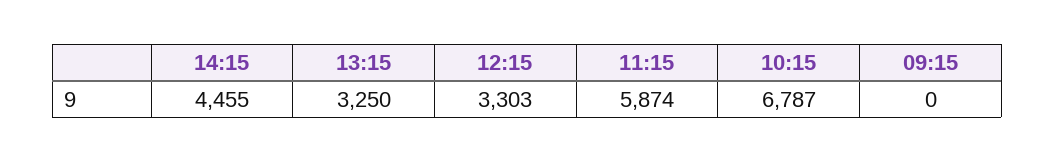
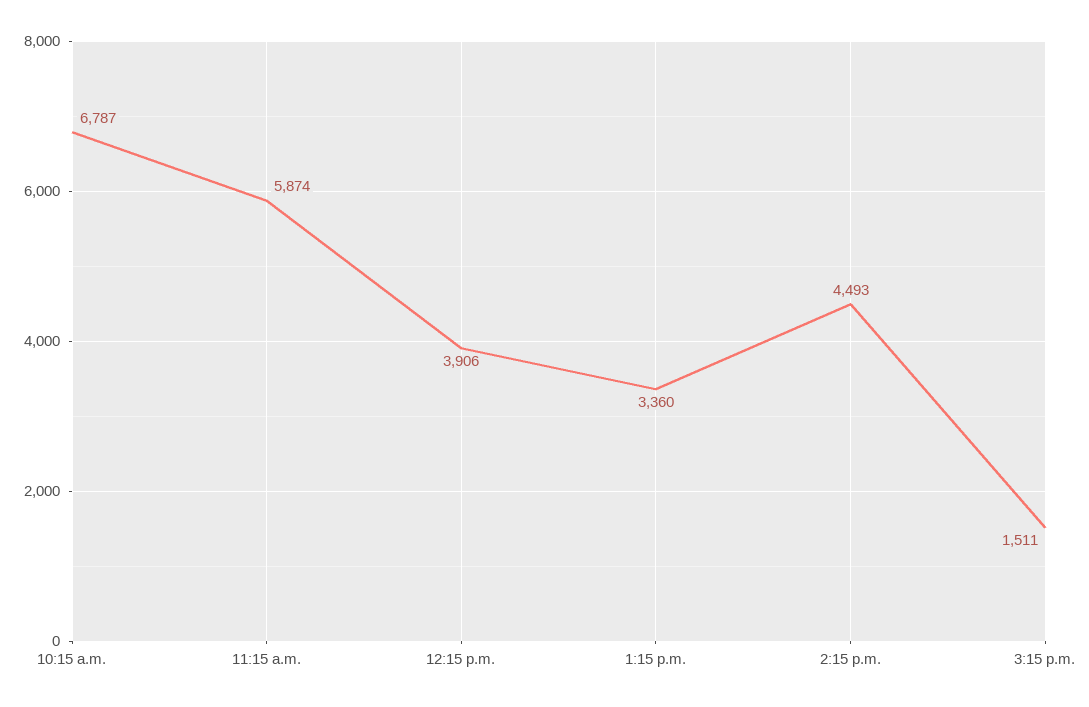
14:15: 4455 -> 4493
13:15: 3250 -> 3360
12:15: 3303 -> 3906
09:15: 0 -> none
3:15 p.m.: none -> 1511

